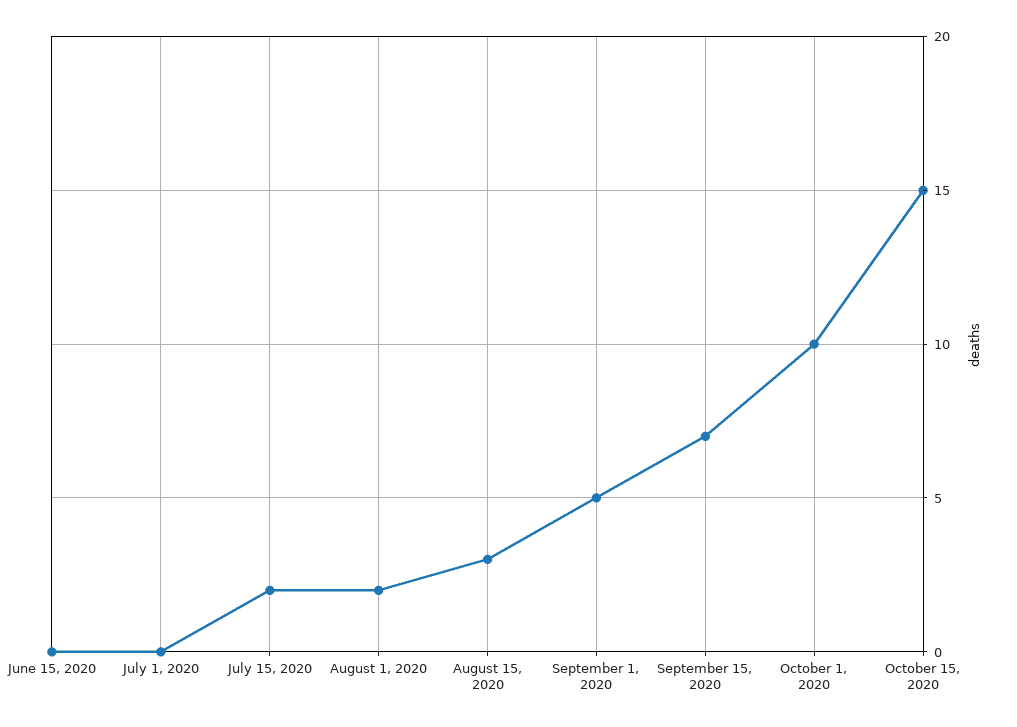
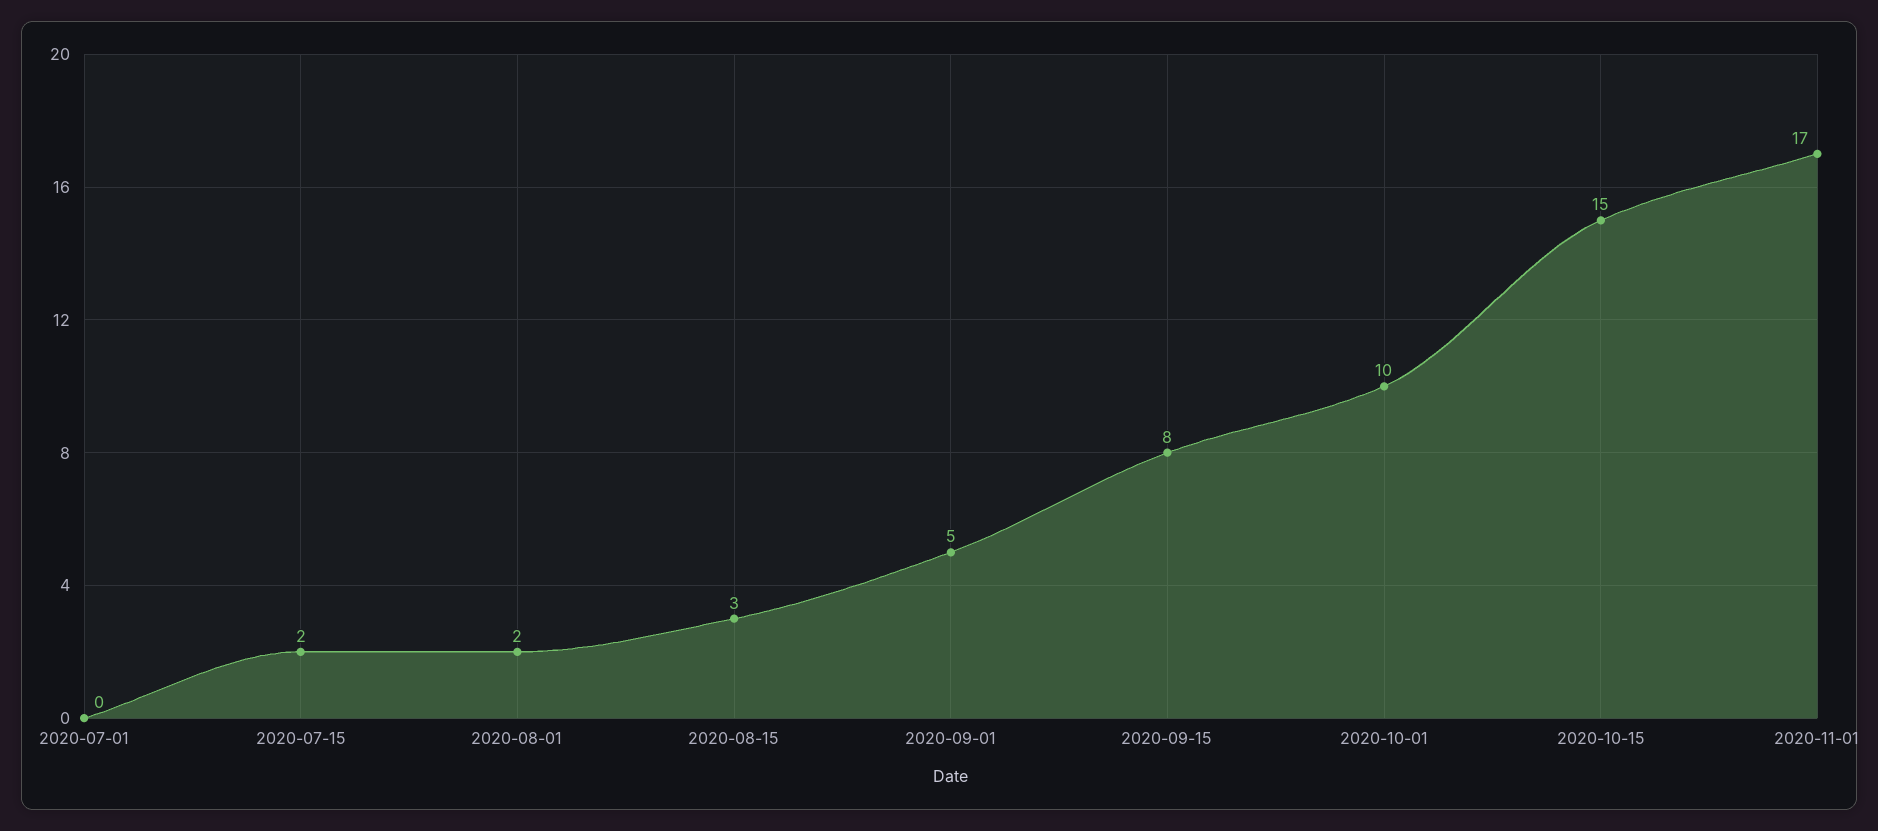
June 15, 2020: 0 -> none
September 15, 2020: 7 -> 8
2020-11-01: none -> 17

